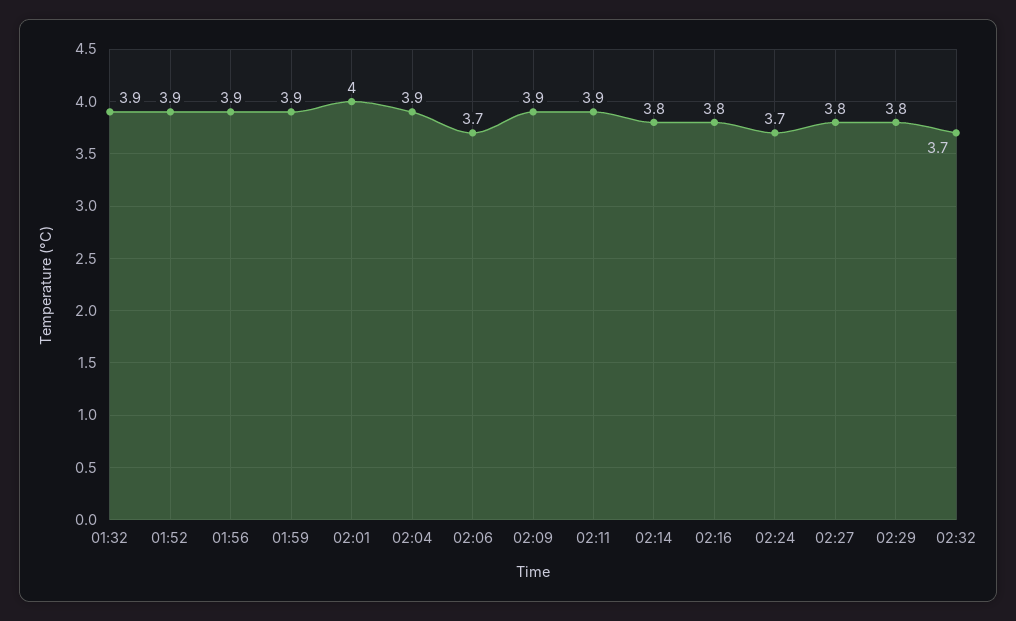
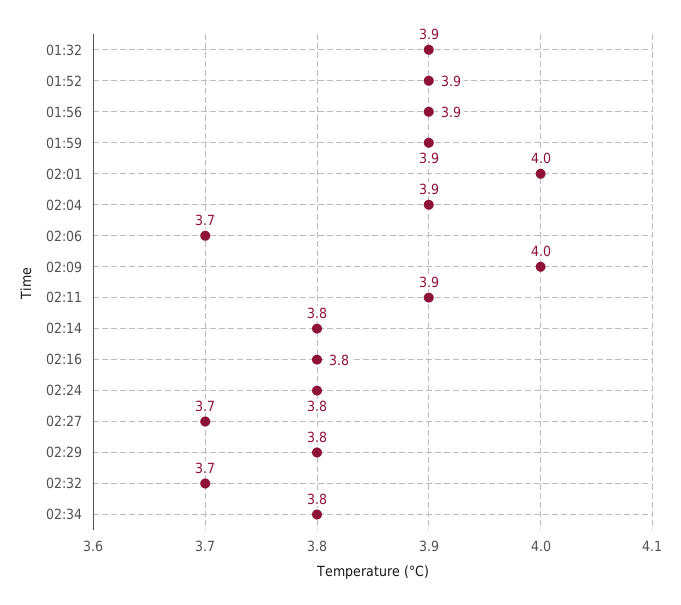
02:09: 3.9 -> 4
02:24: 3.7 -> 3.8
02:27: 3.8 -> 3.7
02:34: none -> 3.8

